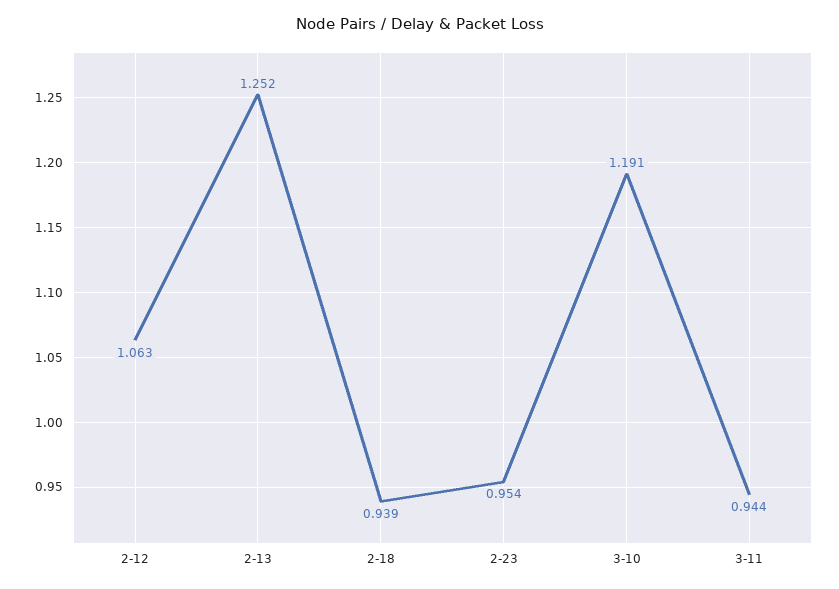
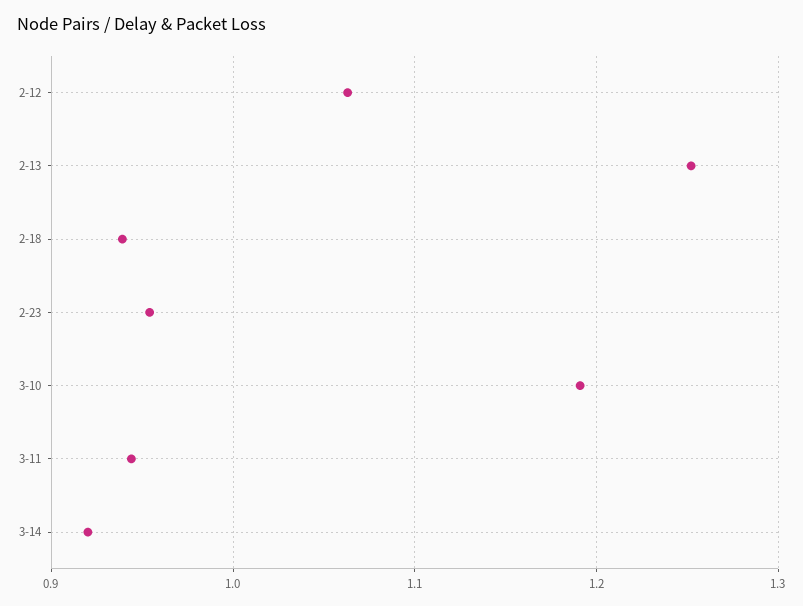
3-14: none -> 0.92

